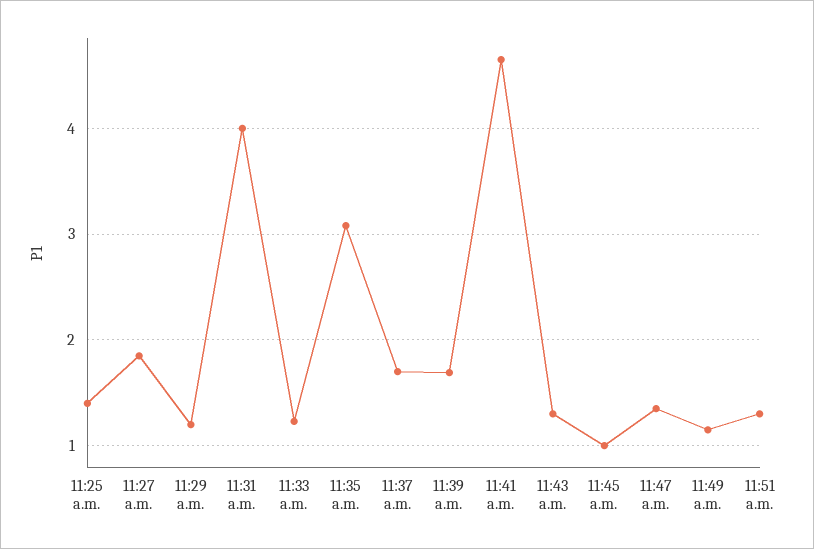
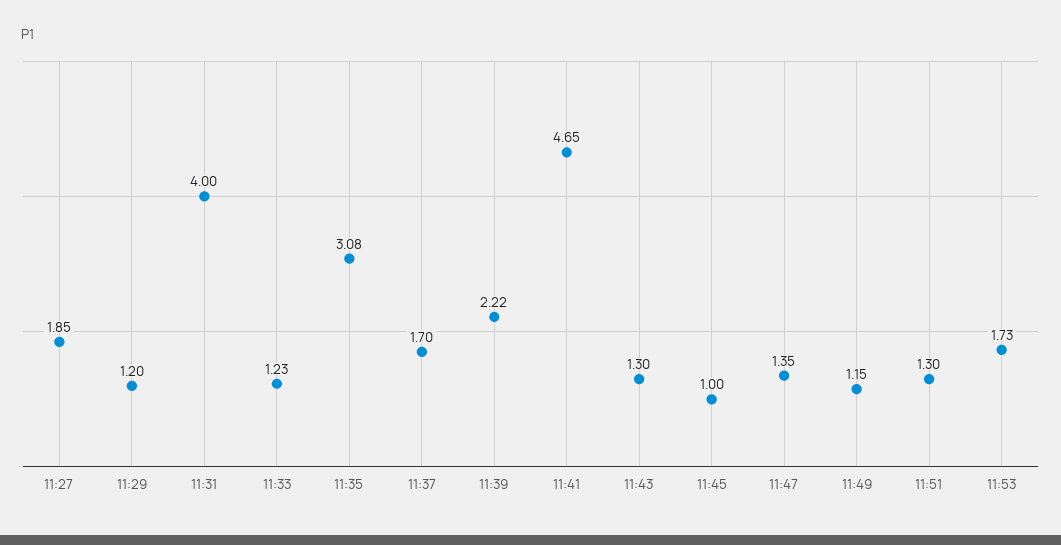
11:25 a.m.: 1.4 -> none
11:39 a.m.: 1.7 -> 2.22
11:53: none -> 1.73

